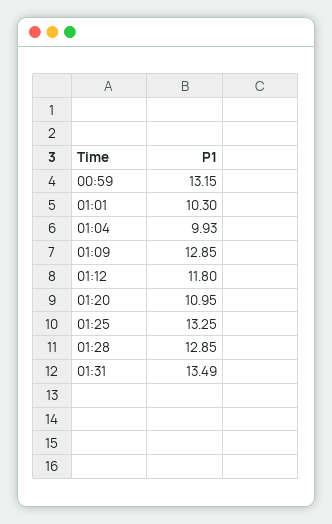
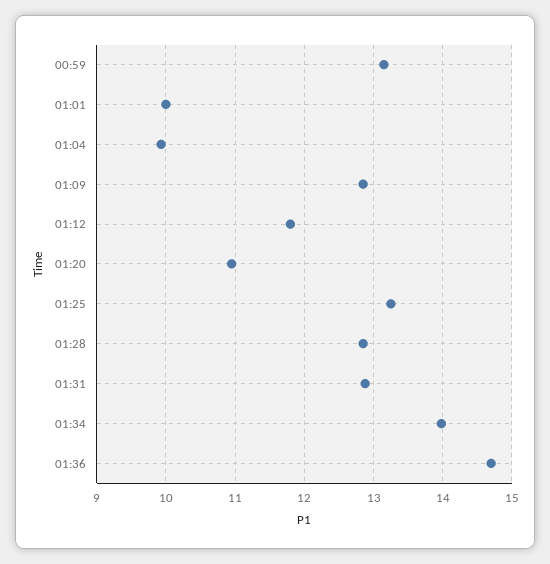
01:01: 10.3 -> 10
01:31: 13.49 -> 12.9
01:34: none -> 14
01:36: none -> 14.7

